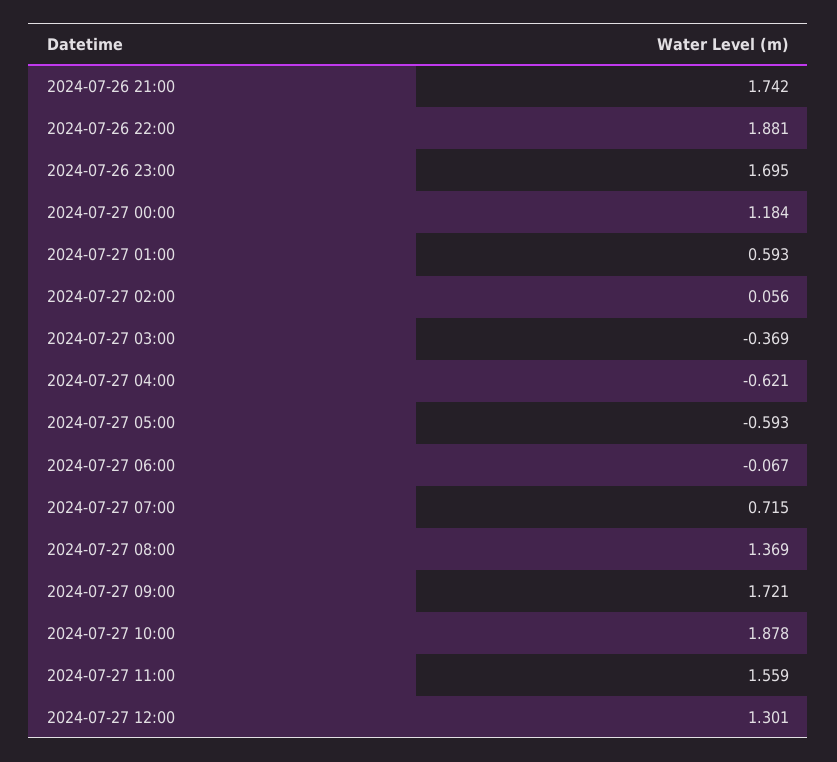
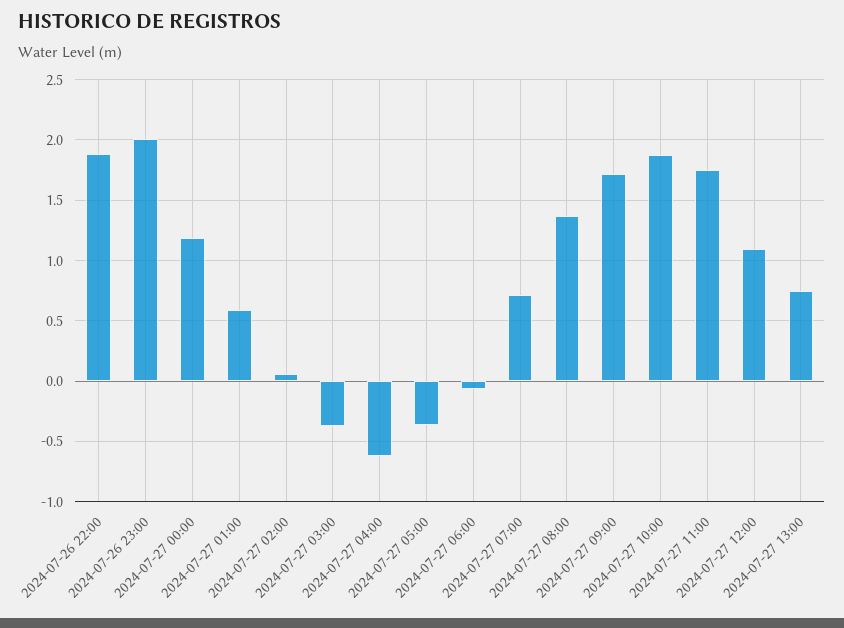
2024-07-26 21:00: 1.742 -> none
2024-07-26 23:00: 1.695 -> 2
2024-07-27 05:00: -0.593 -> -0.35
2024-07-27 11:00: 1.559 -> 1.75
2024-07-27 12:00: 1.301 -> 1.1
2024-07-27 13:00: none -> 0.75

